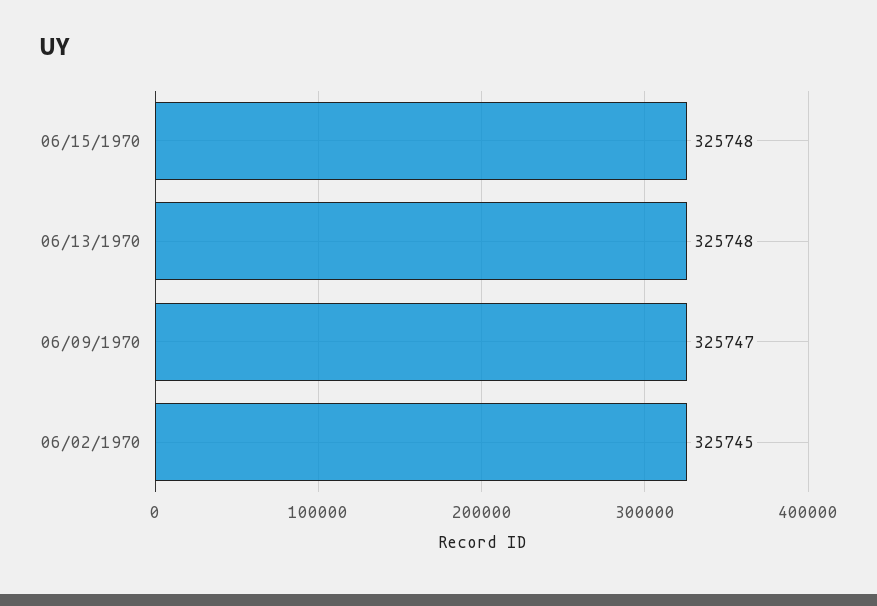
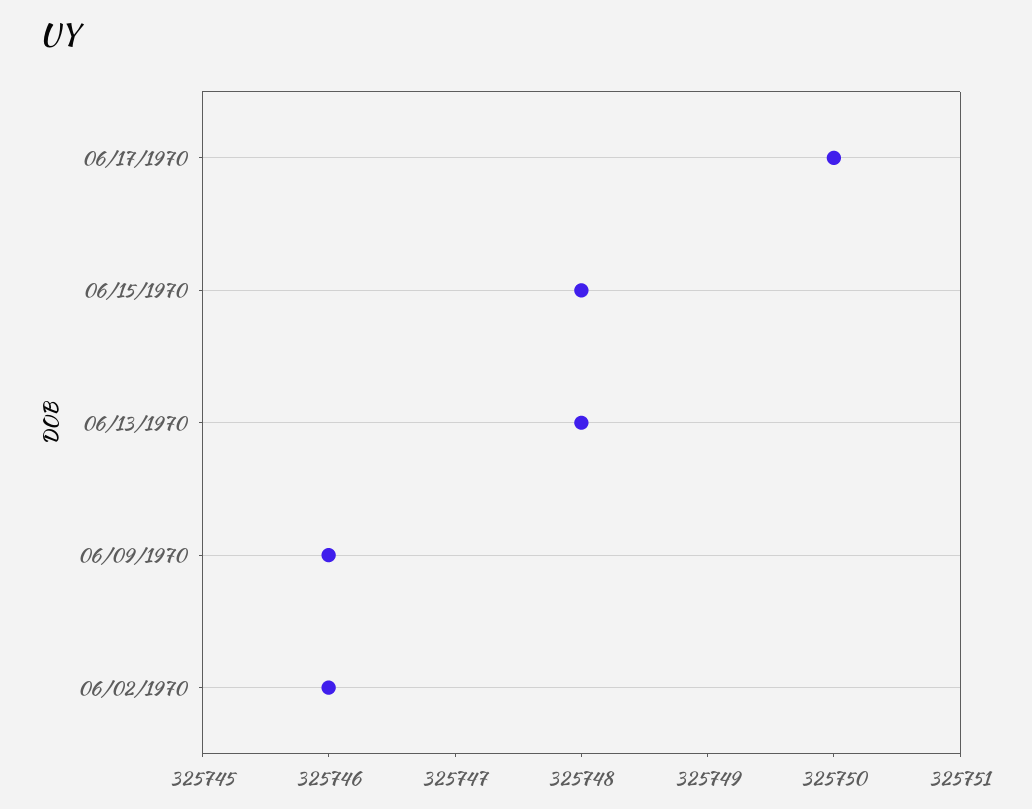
06/09/1970: 325747 -> 325746
06/02/1970: 325745 -> 325746
06/17/1970: none -> 325750

